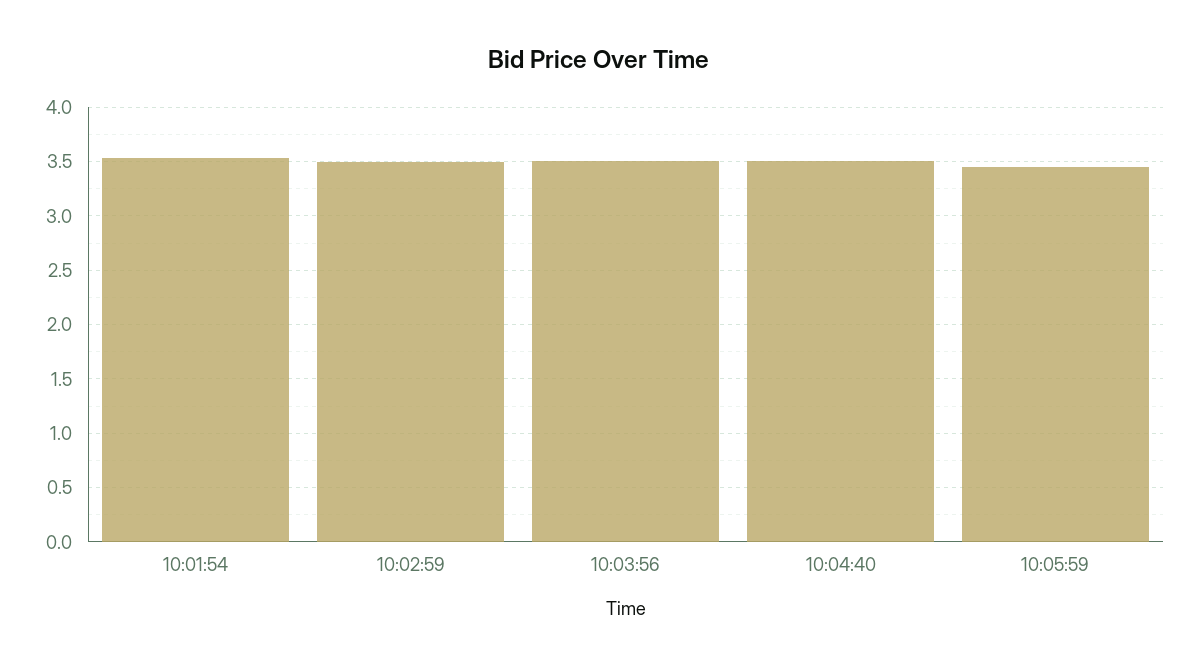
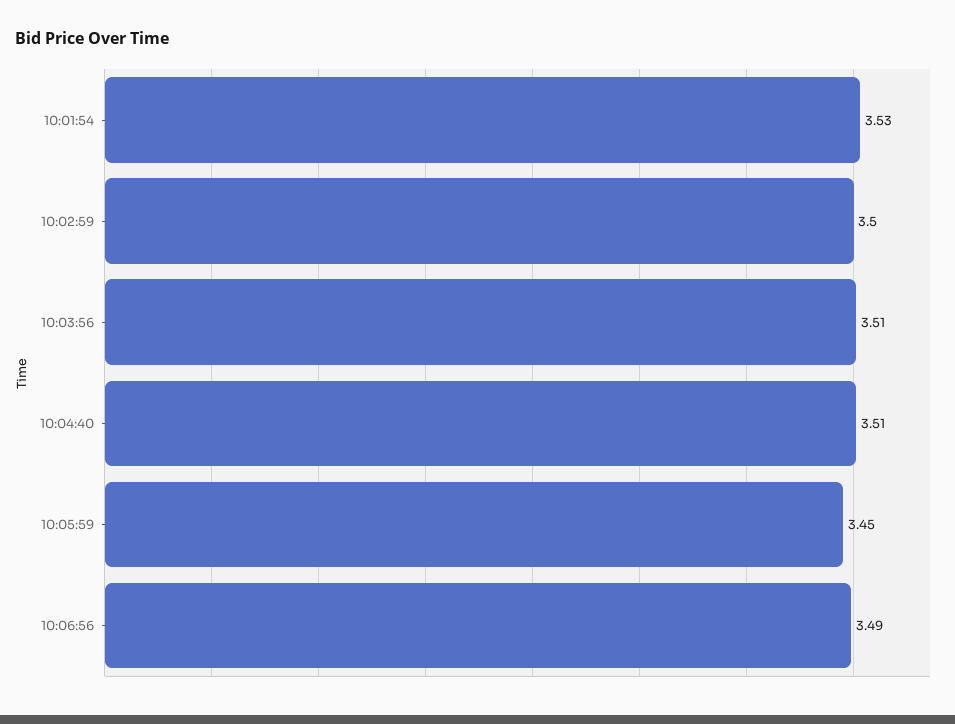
10:06:56: none -> 3.49

